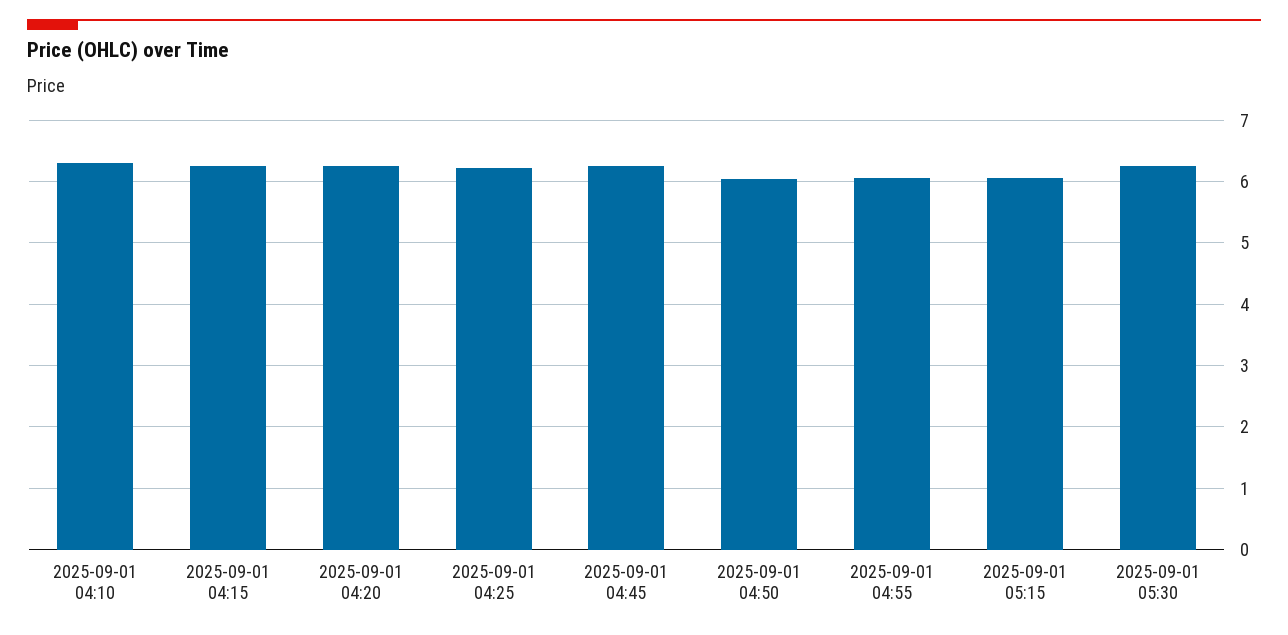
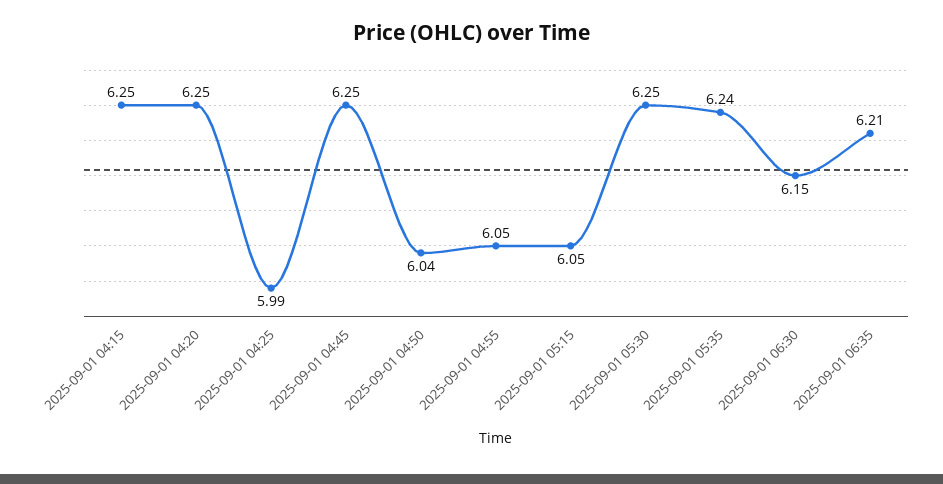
2025-09-01 04:10: 6.3 -> none
2025-09-01 04:25: 6.2 -> 5.99
2025-09-01 05:35: none -> 6.24
2025-09-01 06:30: none -> 6.15
2025-09-01 06:35: none -> 6.21

